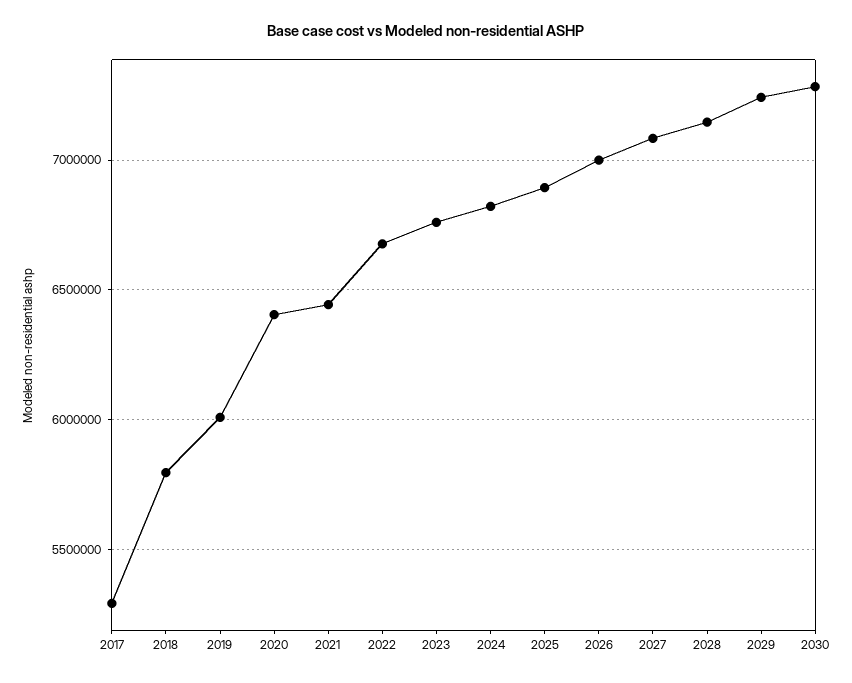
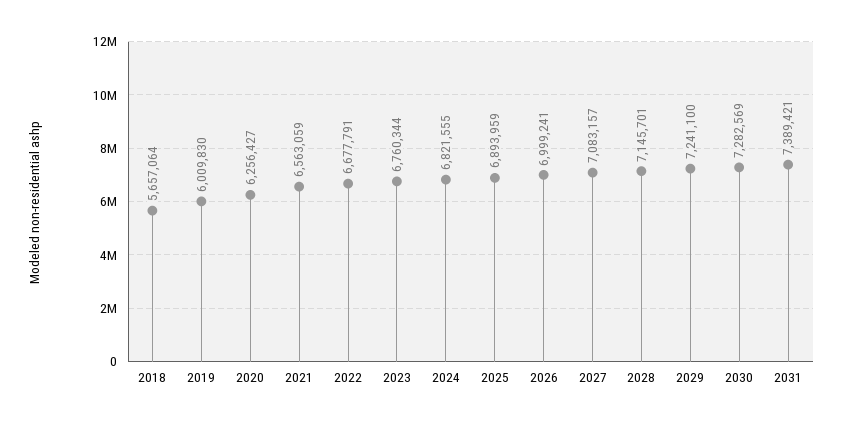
2017: 5300000 -> none
2018: 5800000 -> 5657064
2020: 6400000 -> 6256427
2021: 6450000 -> 6563059
2031: none -> 7389421

